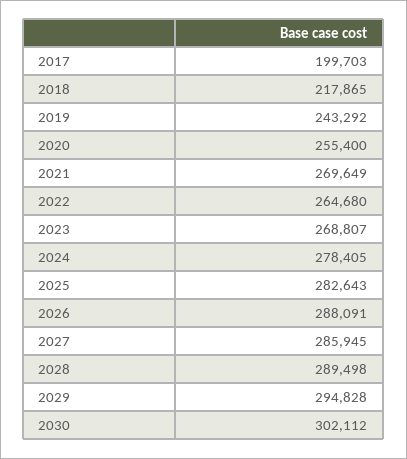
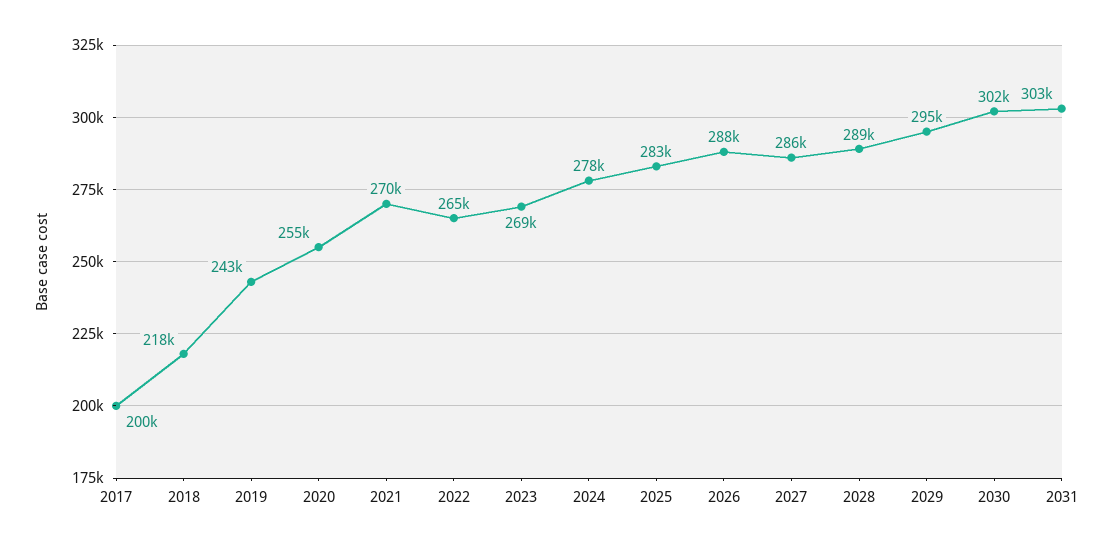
2031: none -> 303000

